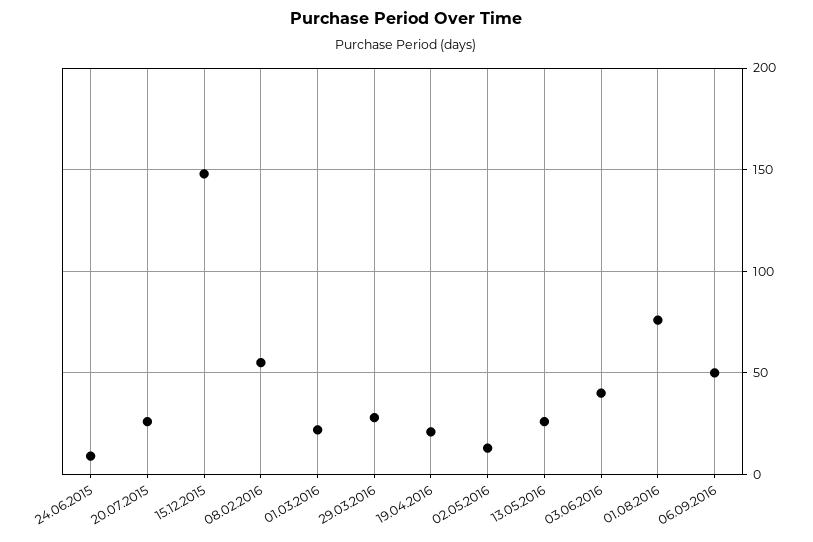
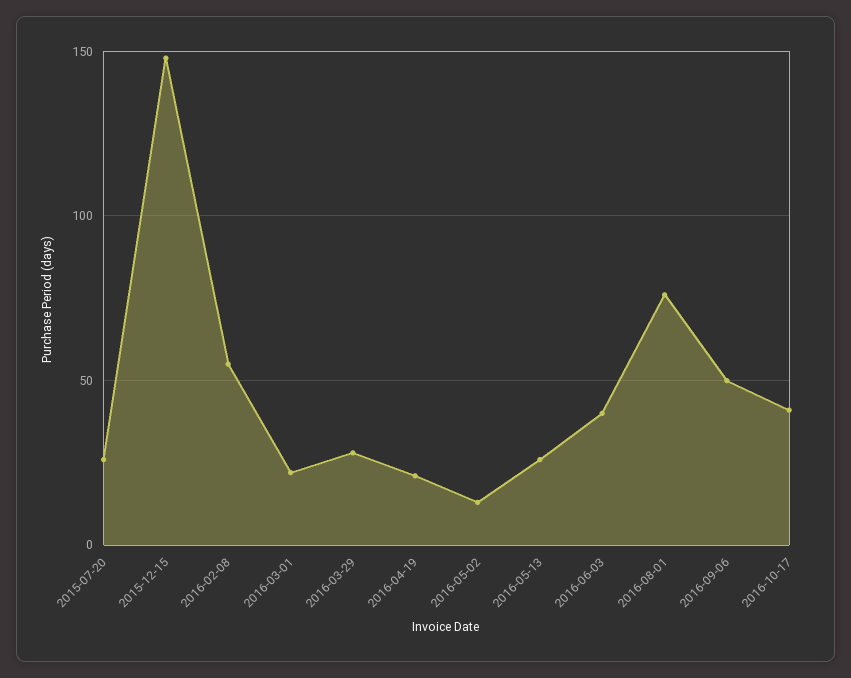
24.06.2015: 10 -> none
2016-10-17: none -> 40

